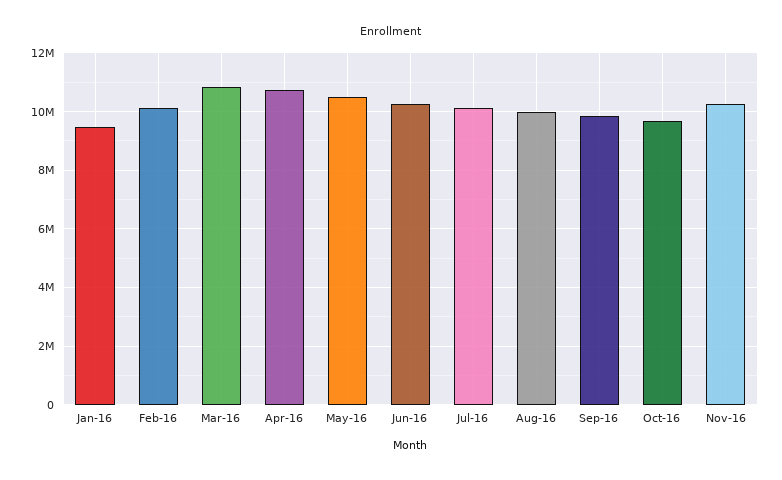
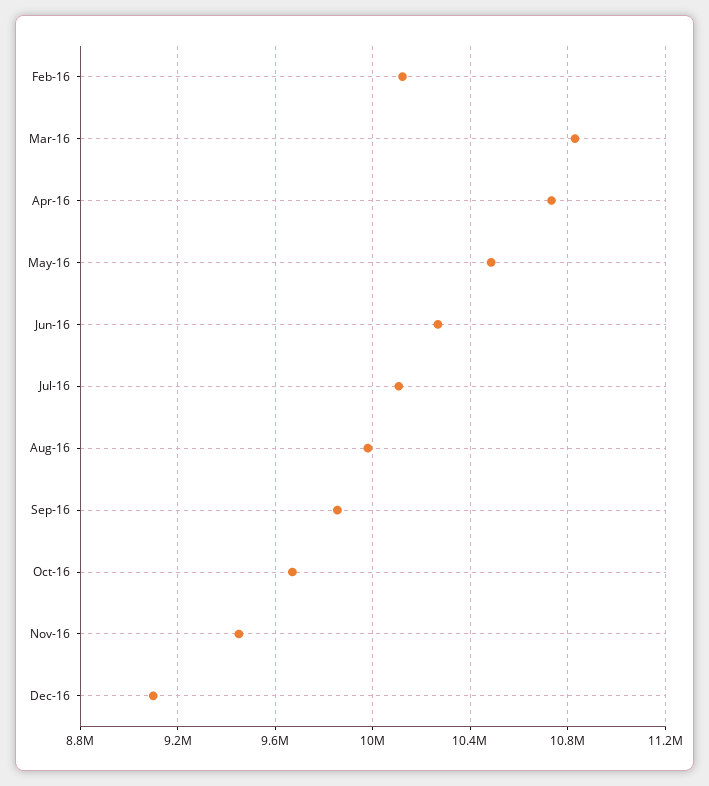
Jan-16: 9500000 -> none
Nov-16: 10250000 -> 9450000
Dec-16: none -> 9100000

